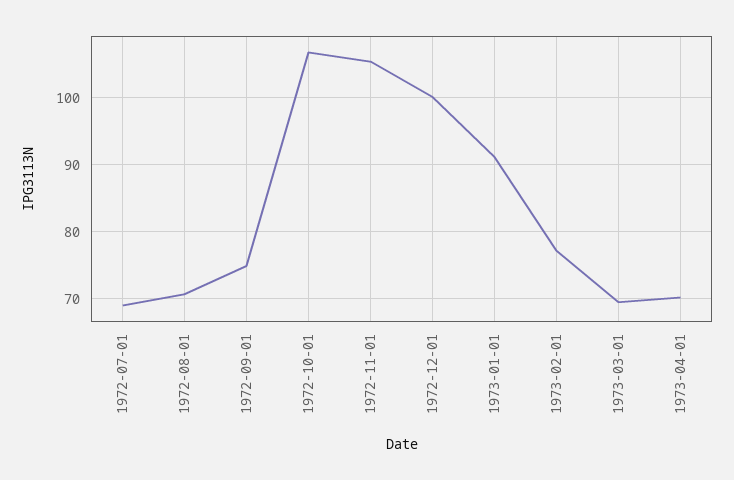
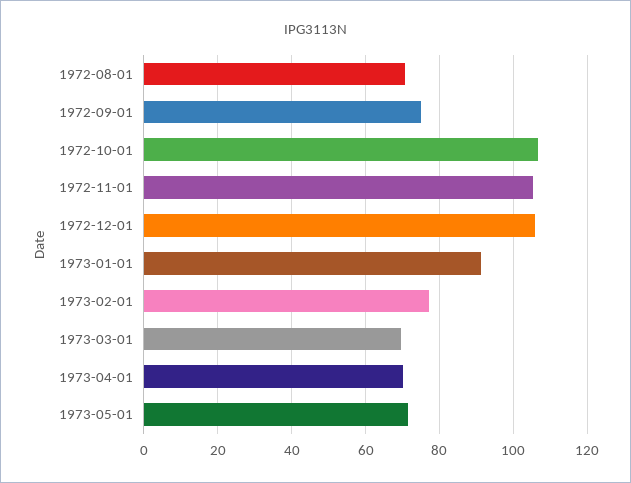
1972-07-01: 69 -> none
1972-12-01: 100 -> 106
1973-05-01: none -> 72

